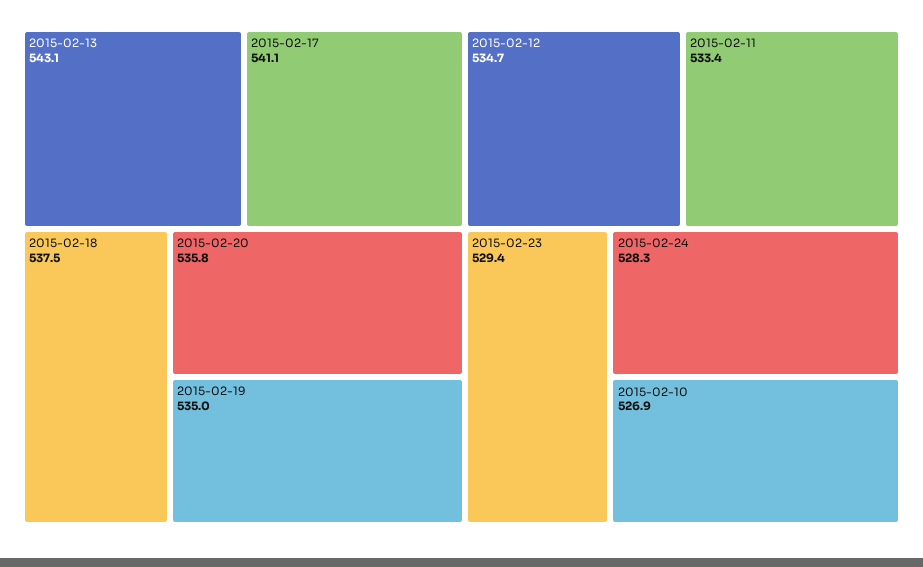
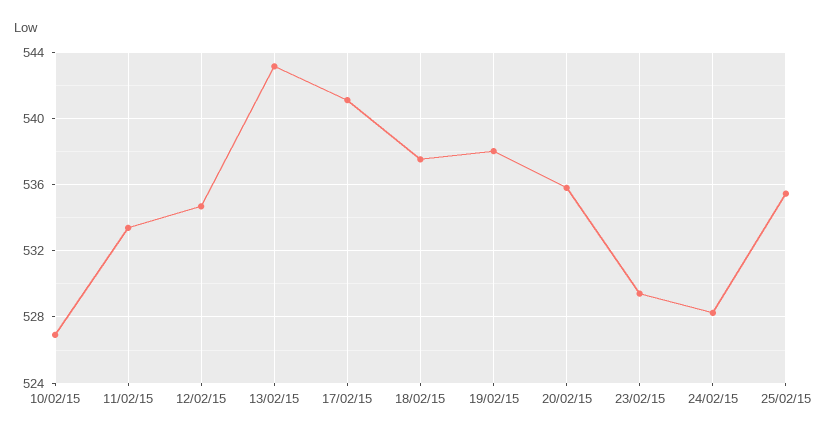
2015-02-19: 535 -> 538
25/02/15: none -> 535.5

